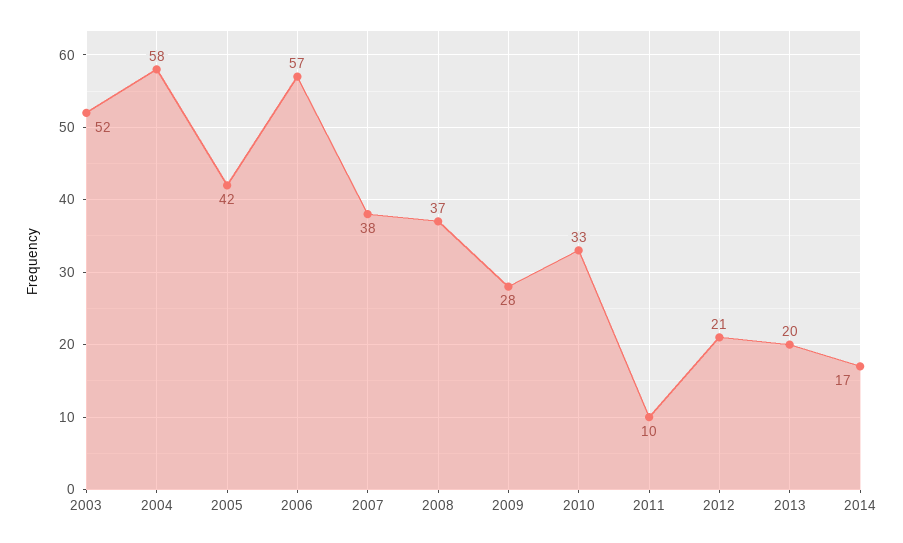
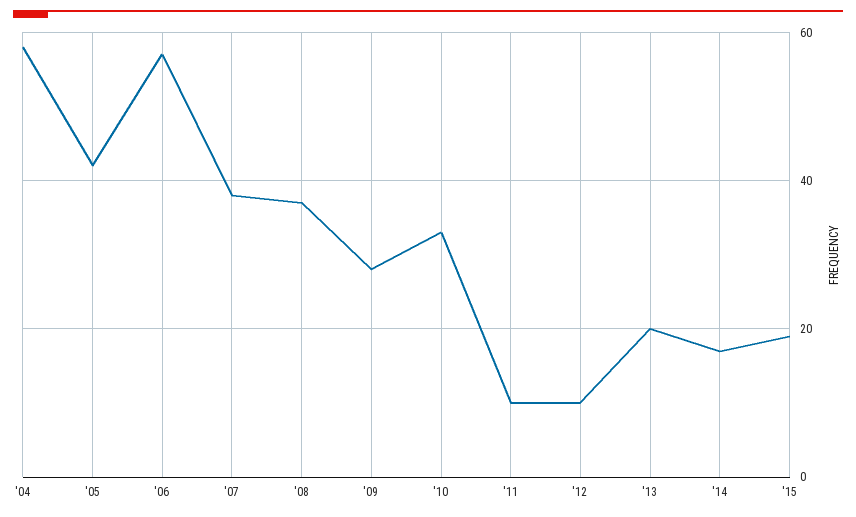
2003: 52 -> none
2012: 21 -> 10
'15: none -> 20

